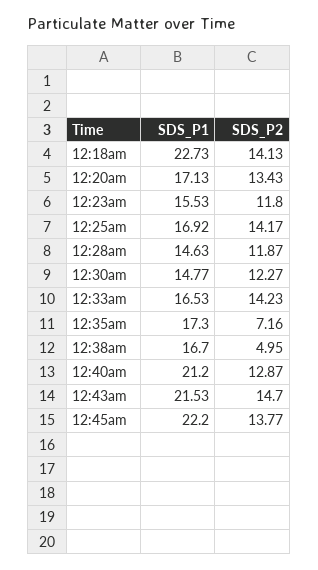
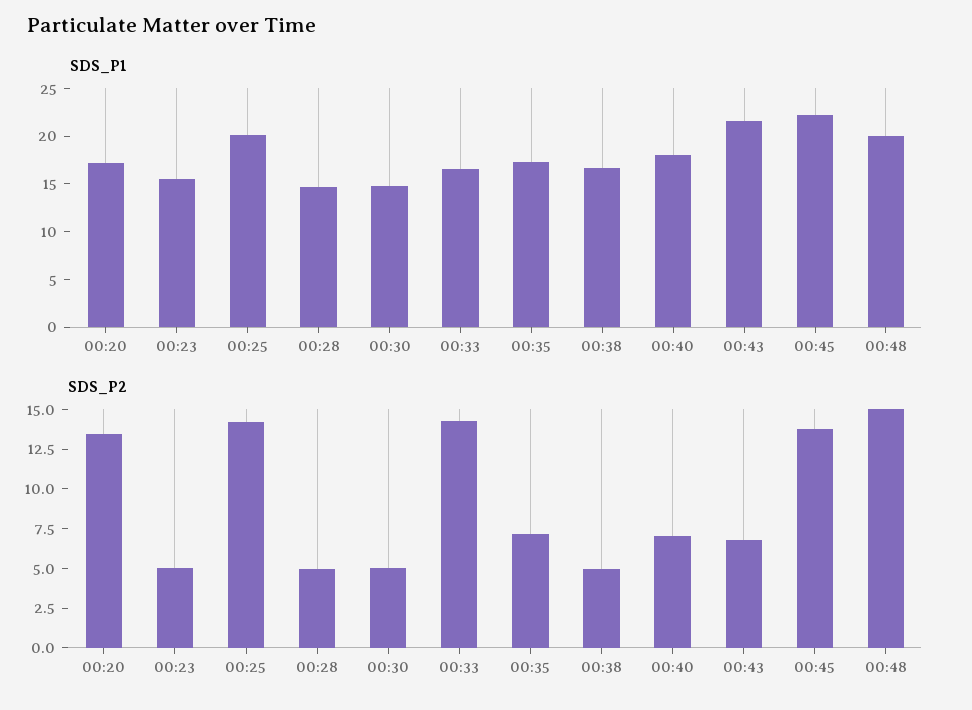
SDS_P1, 12:18am: 22.73 -> none
SDS_P2, 12:18am: 14.13 -> none
SDS_P2, 12:23am: 11.8 -> 5
SDS_P1, 12:25am: 16.92 -> 20
SDS_P2, 12:28am: 11.87 -> 5
SDS_P2, 12:30am: 12.27 -> 5
SDS_P1, 12:40am: 21.2 -> 18
SDS_P2, 12:40am: 12.87 -> 7.5
SDS_P2, 12:43am: 14.7 -> 7.5
SDS_P1, 00:48: none -> 20
SDS_P2, 00:48: none -> 15

